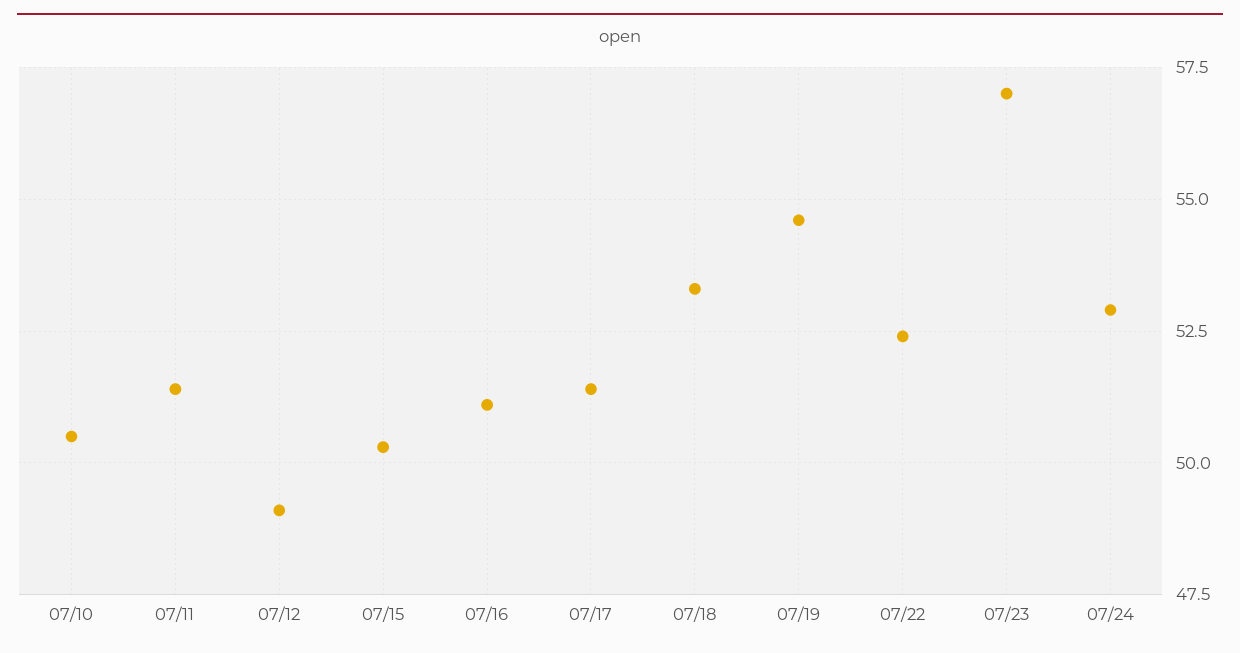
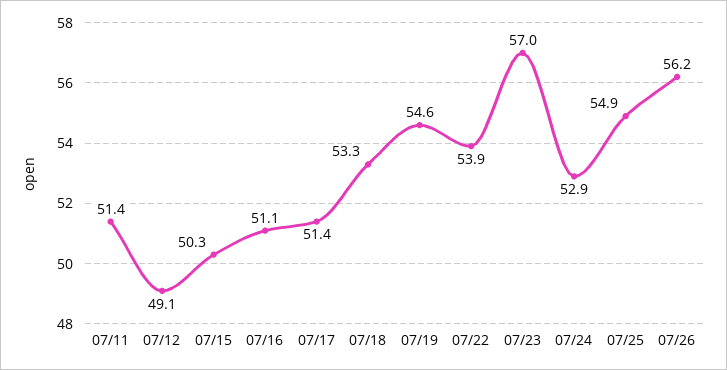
07/10: 50.5 -> none
07/22: 52.5 -> 53.9
07/25: none -> 54.9
07/26: none -> 56.2

